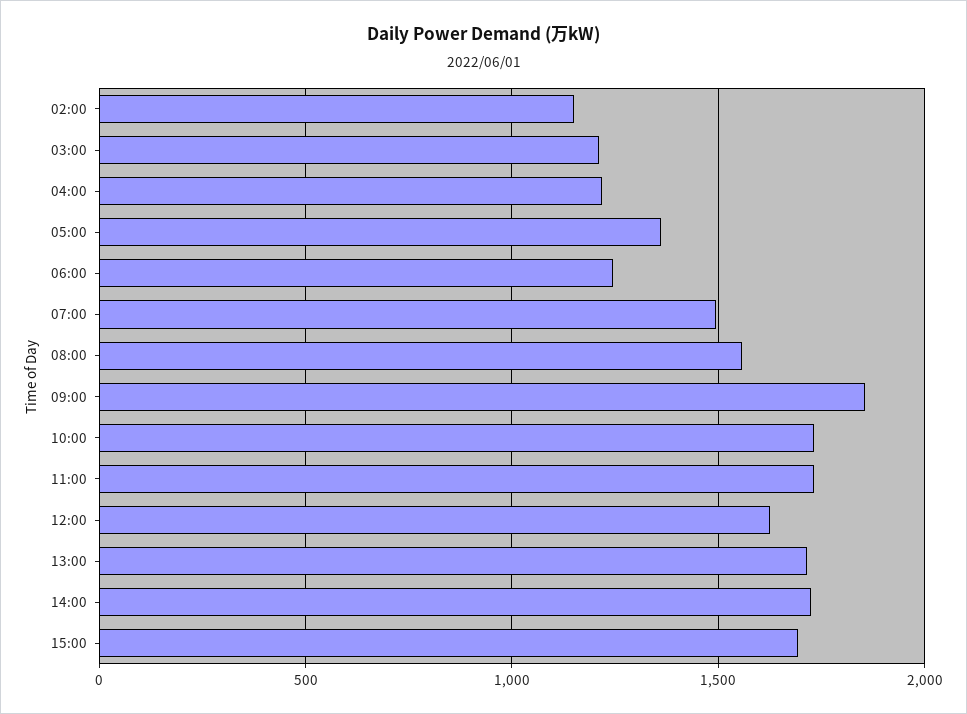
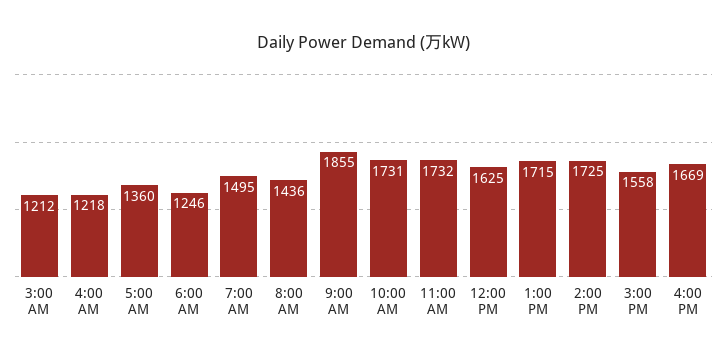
02:00: 1150 -> none
08:00: 1550 -> 1436
15:00: 1700 -> 1558
4:00 PM: none -> 1669

